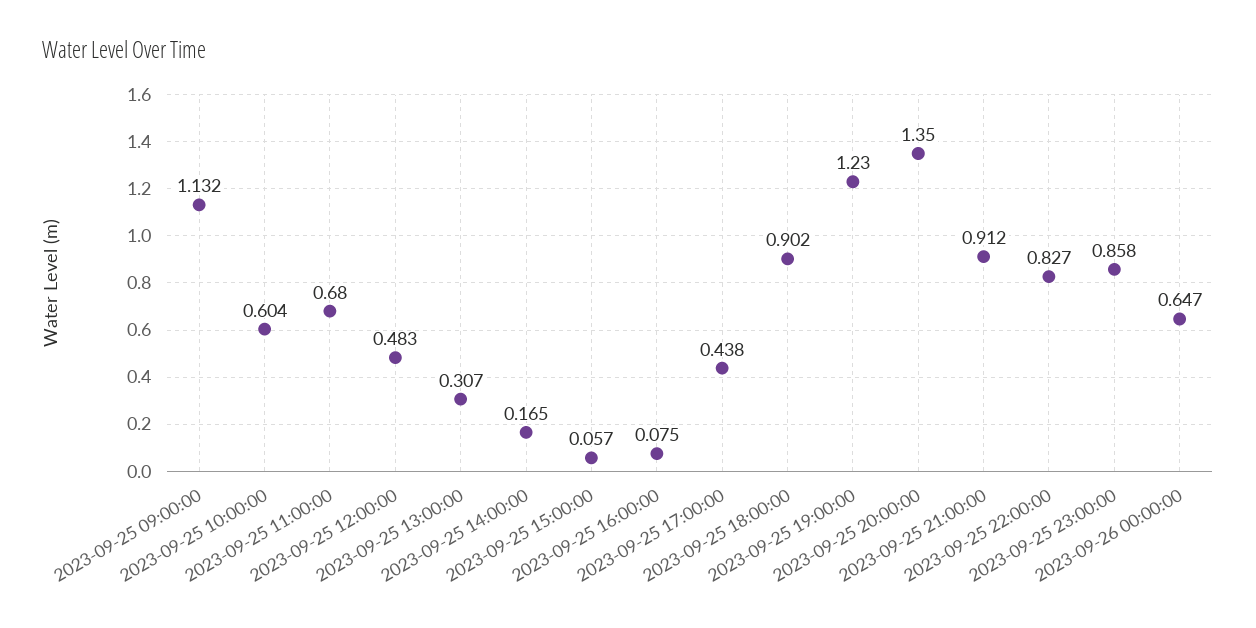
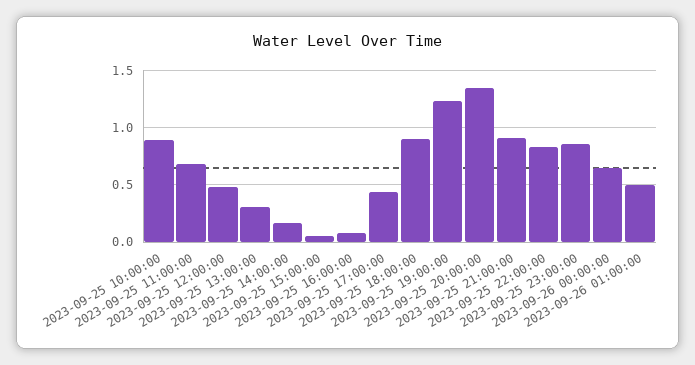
2023-09-25 09:00:00: 1.132 -> none
2023-09-25 10:00:00: 0.604 -> 0.9
2023-09-26 01:00:00: none -> 0.5

